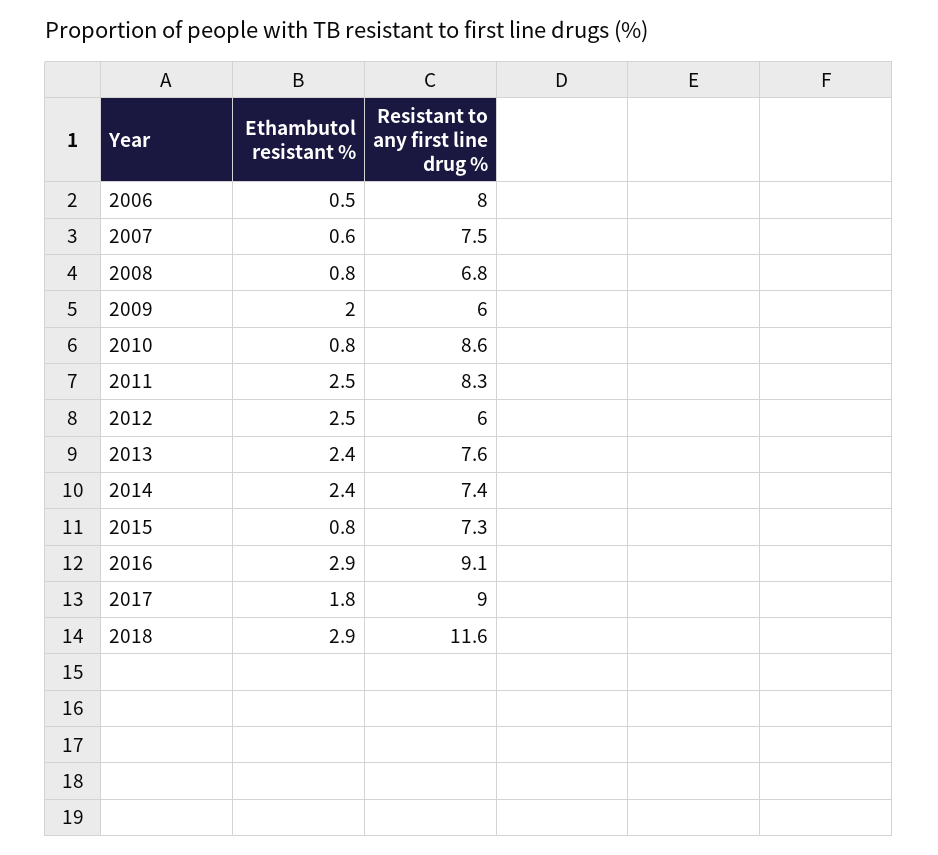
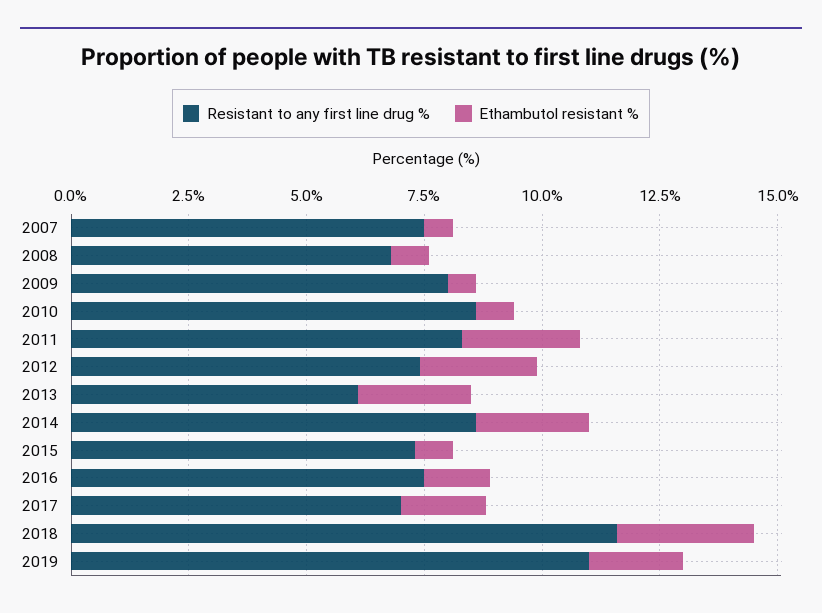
Ethambutol resistant %, 2006: 0.5 -> none
Resistant to any first line drug %, 2006: 8 -> none
Ethambutol resistant %, 2009: 2 -> 0.5
Resistant to any first line drug %, 2009: 6 -> 8
Resistant to any first line drug %, 2012: 6 -> 7.5
Resistant to any first line drug %, 2013: 7.6 -> 6
Resistant to any first line drug %, 2014: 7.4 -> 8.5
Ethambutol resistant %, 2016: 2.9 -> 1.5
Resistant to any first line drug %, 2016: 9.1 -> 7.5
Resistant to any first line drug %, 2017: 9 -> 7
Resistant to any first line drug %, 2019: none -> 11
Ethambutol resistant %, 2019: none -> 2

